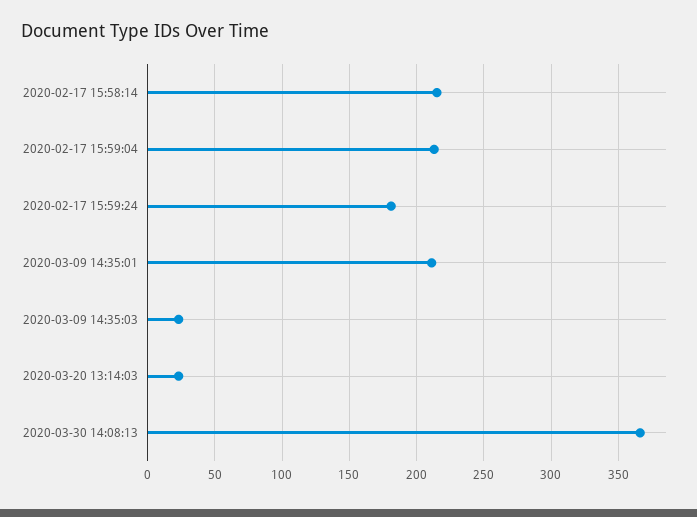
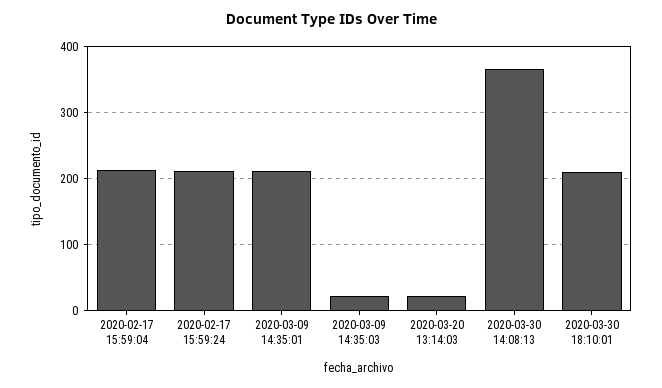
2020-02-17 15:58:14: 215 -> none
2020-02-17 15:59:24: 180 -> 210
2020-03-30 18:10:01: none -> 210

